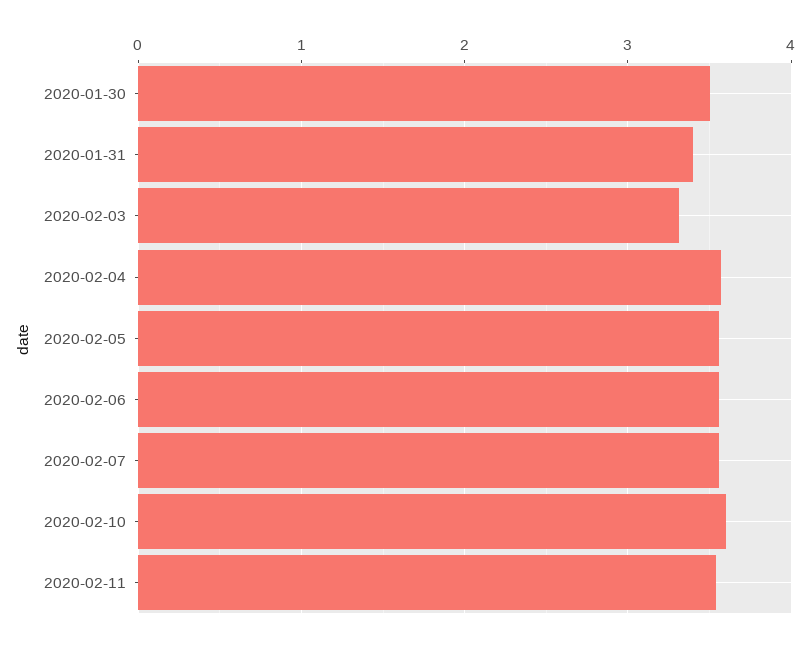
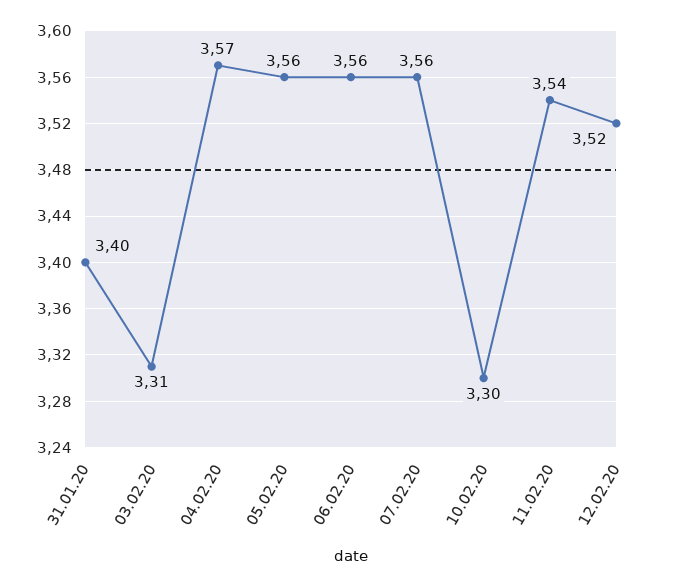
2020-01-30: 3.5 -> none
2020-02-10: 3.6 -> 3.3
12.02.20: none -> 3.52

